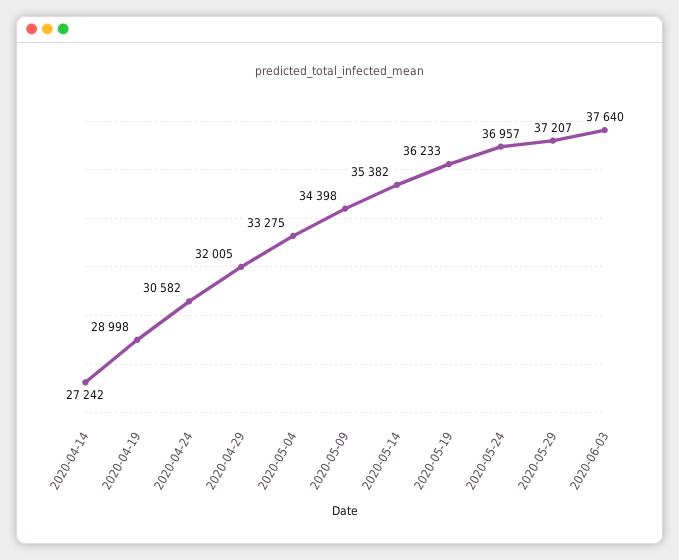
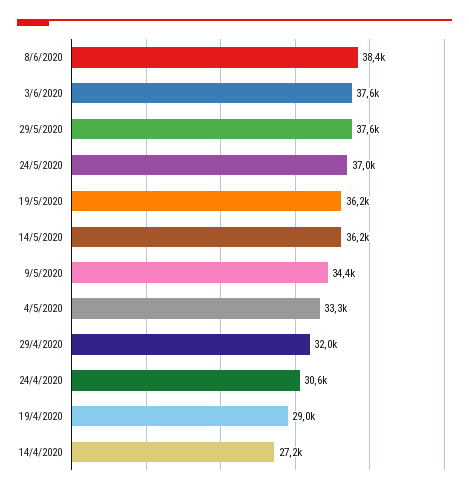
2020-05-14: 35382 -> 36200
2020-05-29: 37207 -> 37600
8/6/2020: none -> 38400

